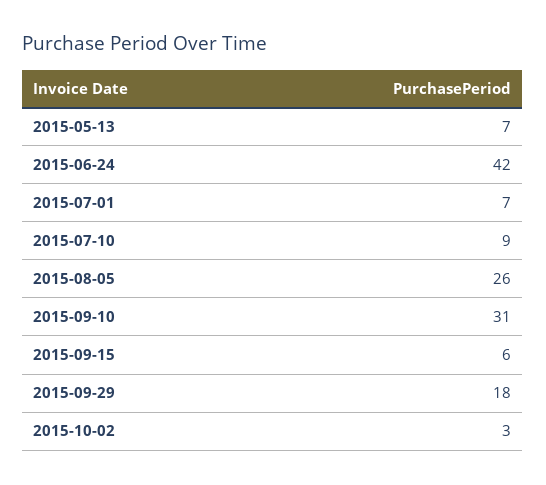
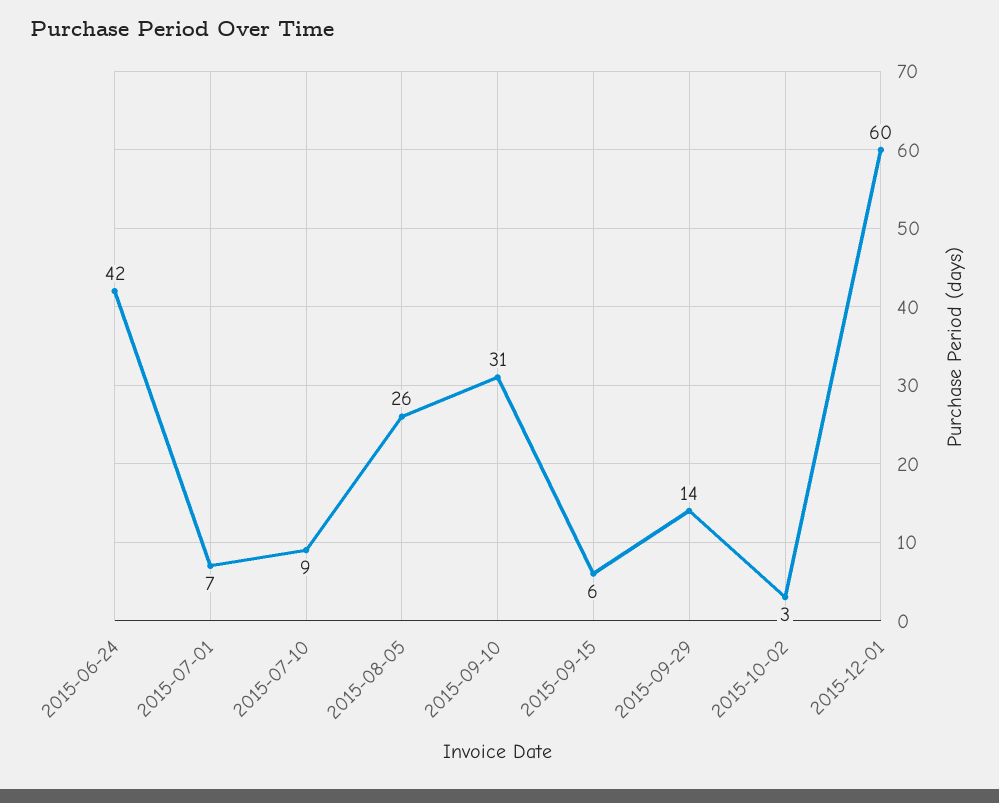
2015-05-13: 7 -> none
2015-09-29: 18 -> 14
2015-12-01: none -> 60

